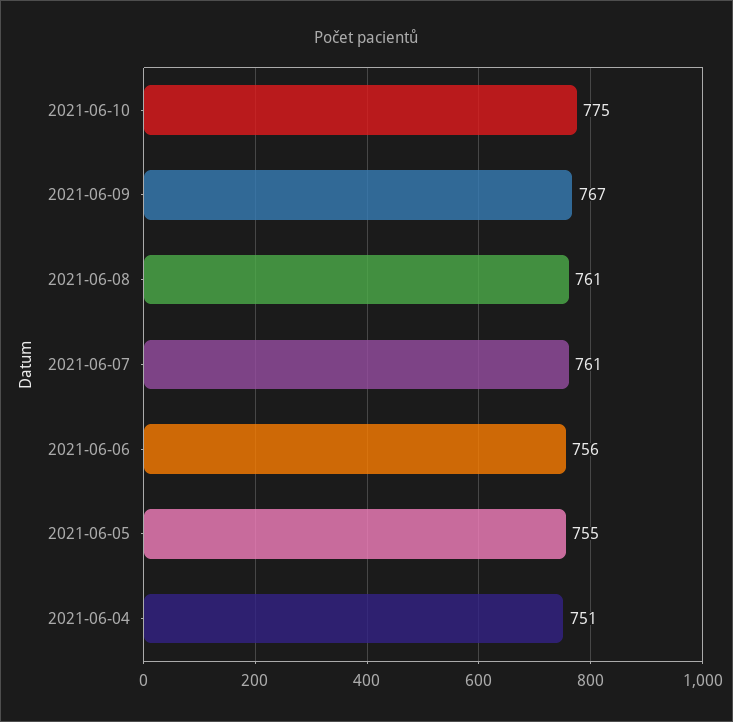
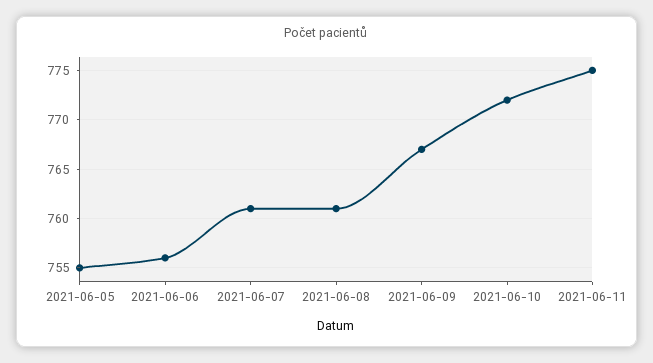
2021-06-10: 775 -> 772
2021-06-04: 751 -> none
2021-06-11: none -> 775

